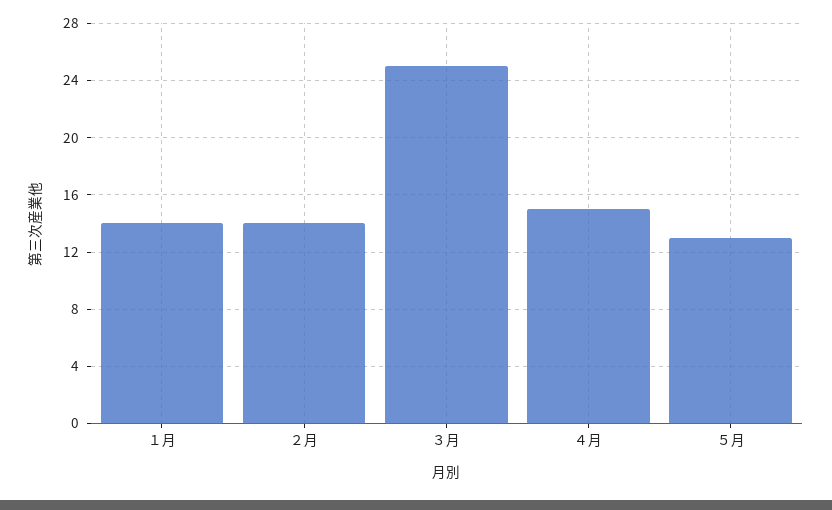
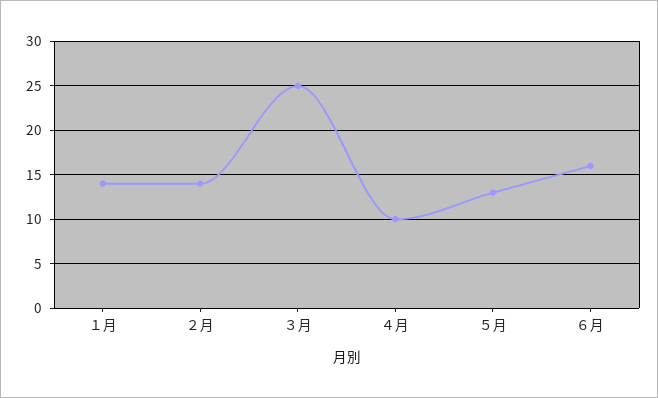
４月: 15 -> 10
６月: none -> 16

